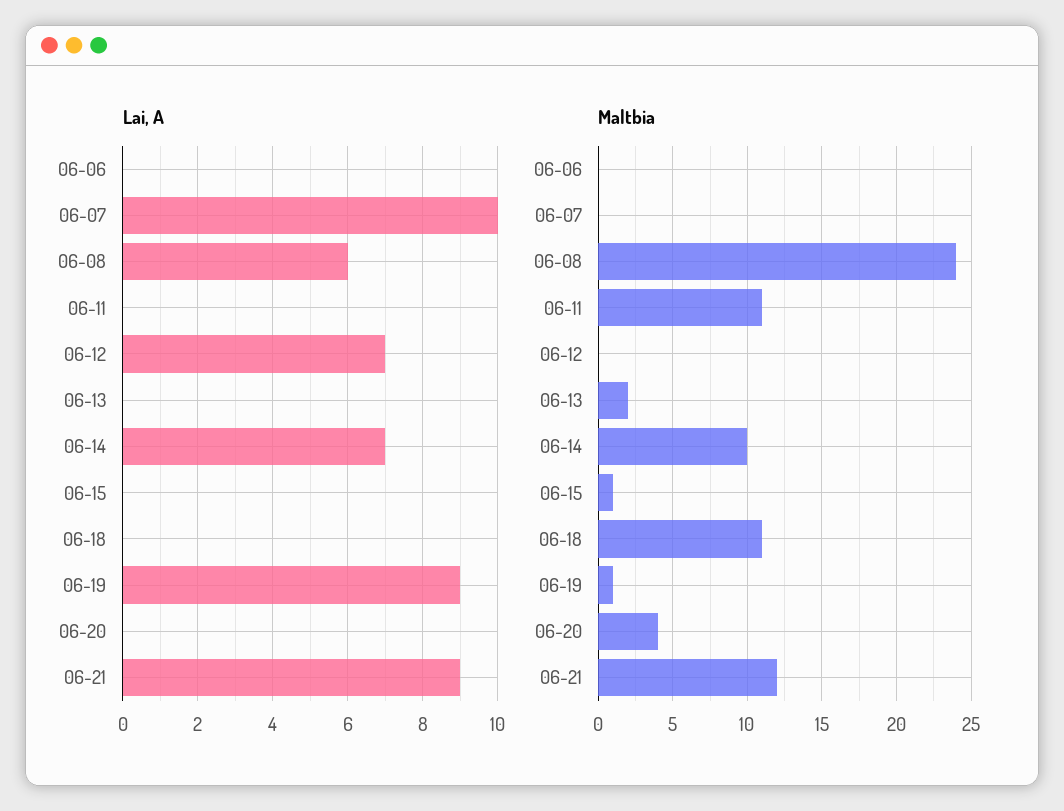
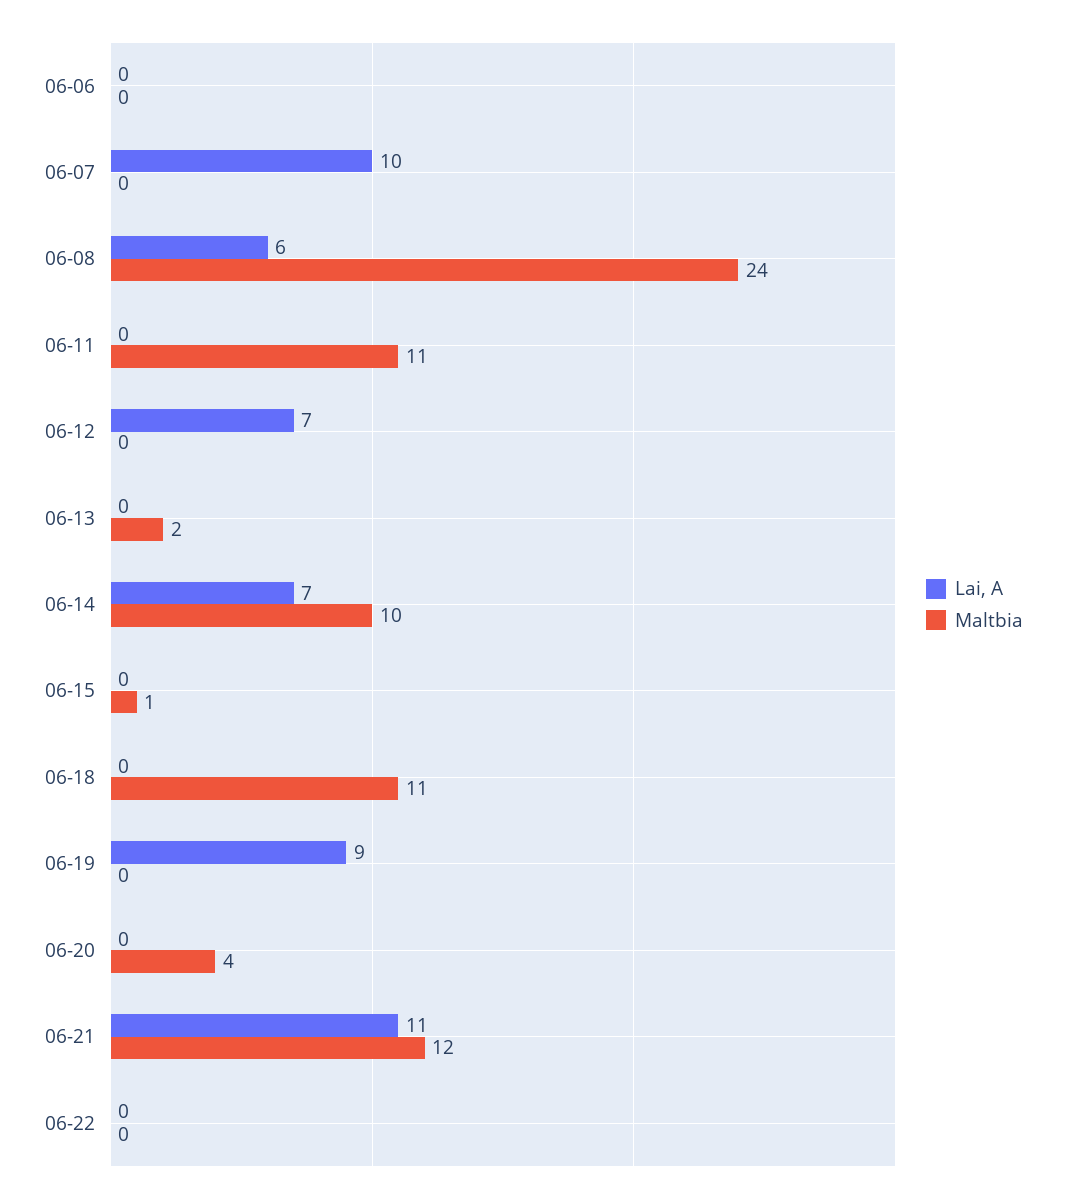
Lai, A, 06-21: 9 -> 11
Maltbia, 06-19: 1 -> 0
Lai, A, 06-22: none -> 0
Maltbia, 06-22: none -> 0

